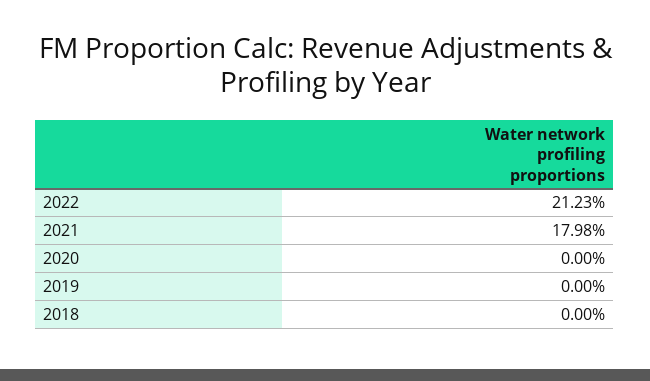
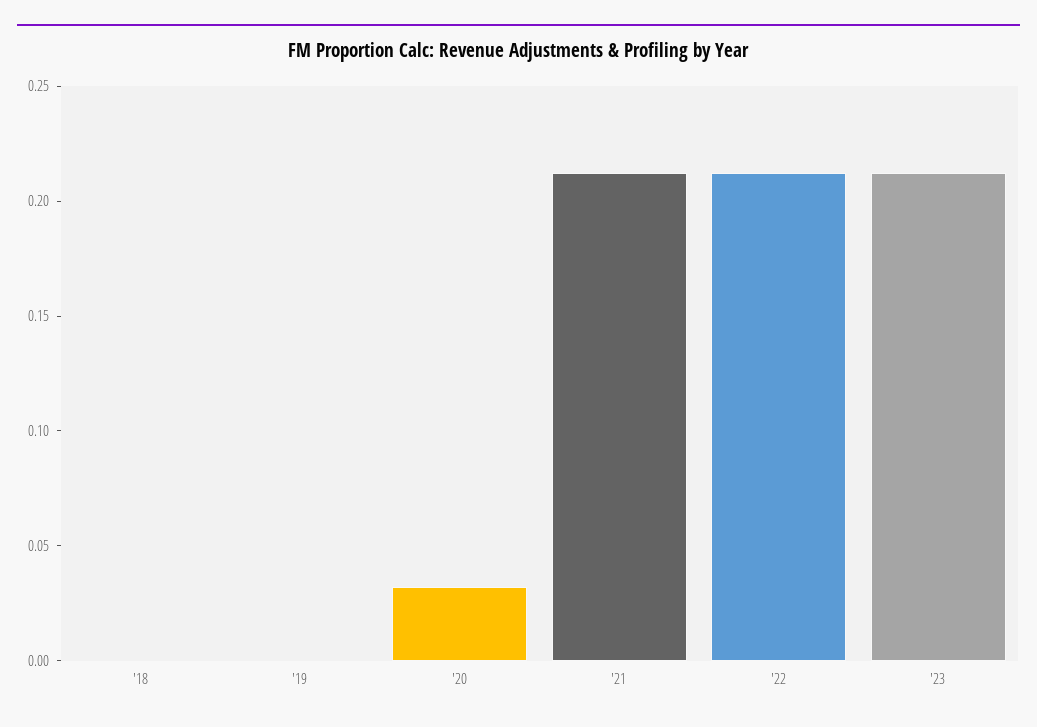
2021: 0.1798 -> 0.21
2020: 0 -> 0.03
'23: none -> 0.21

